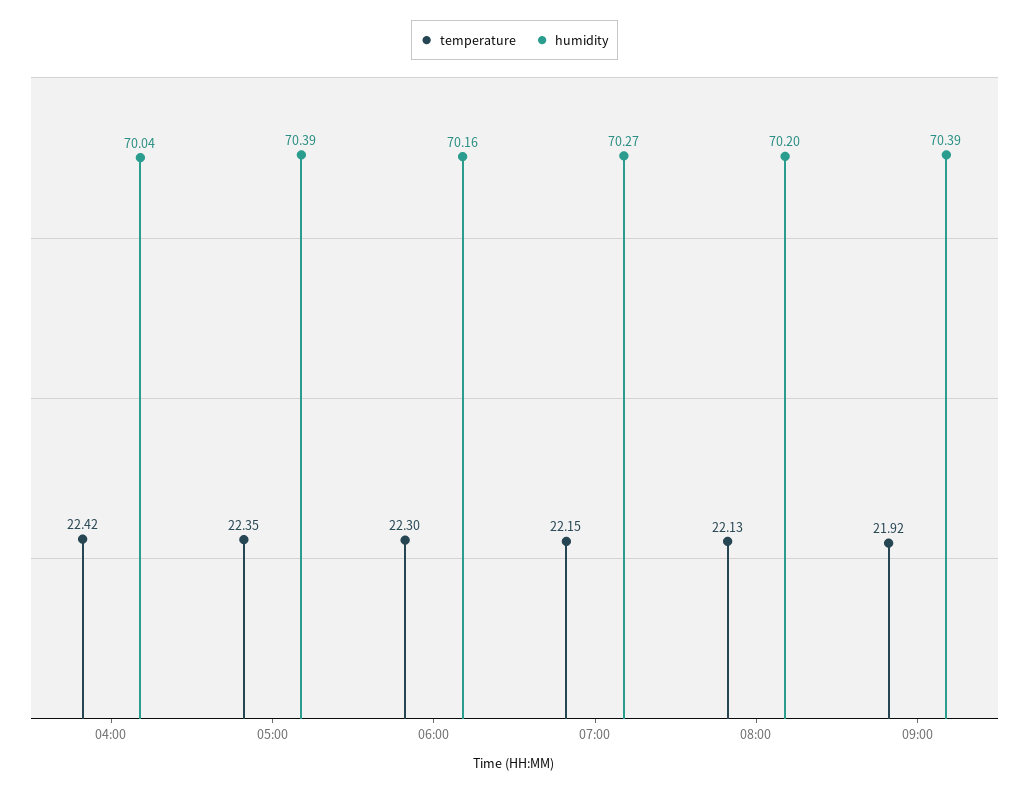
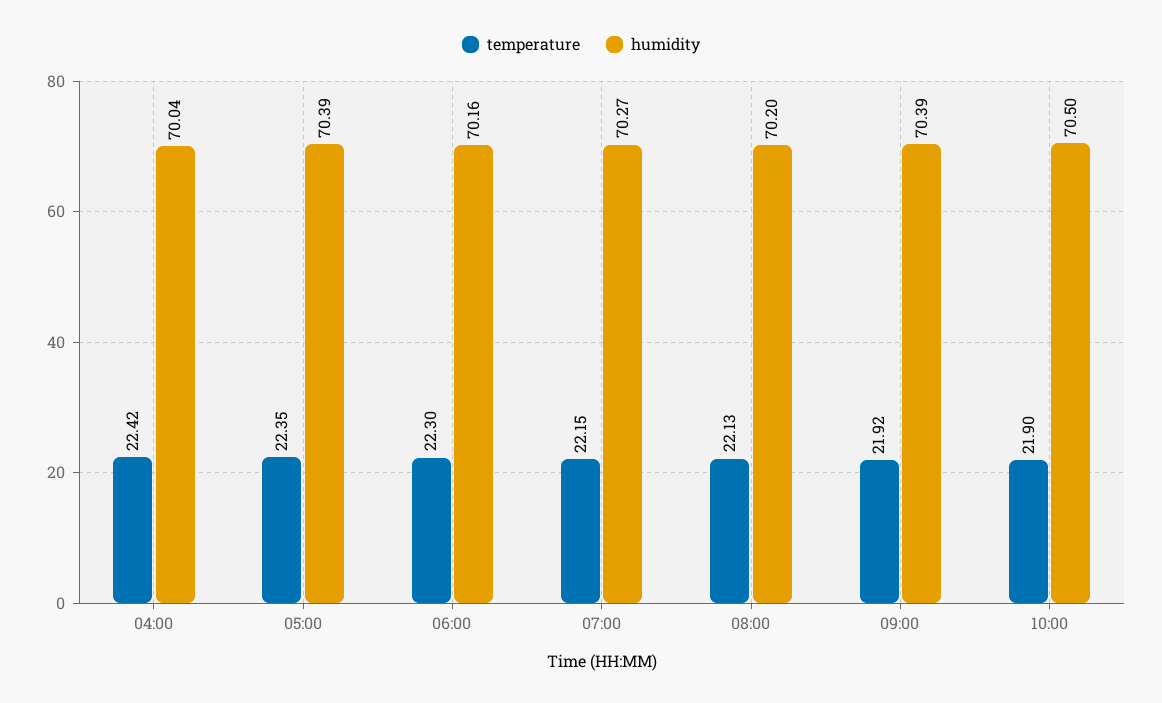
temperature, 10:00: none -> 21.9
humidity, 10:00: none -> 70.5

